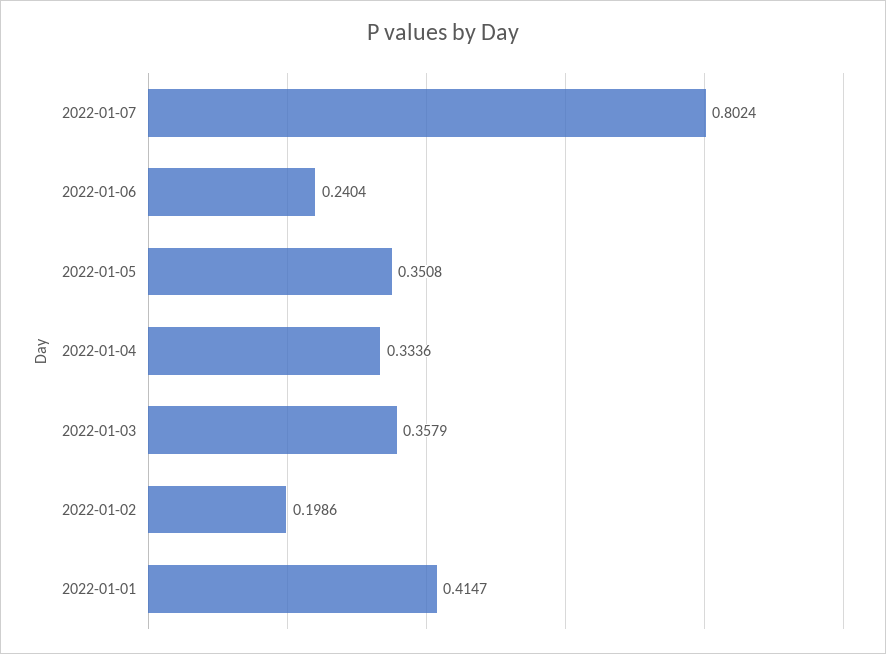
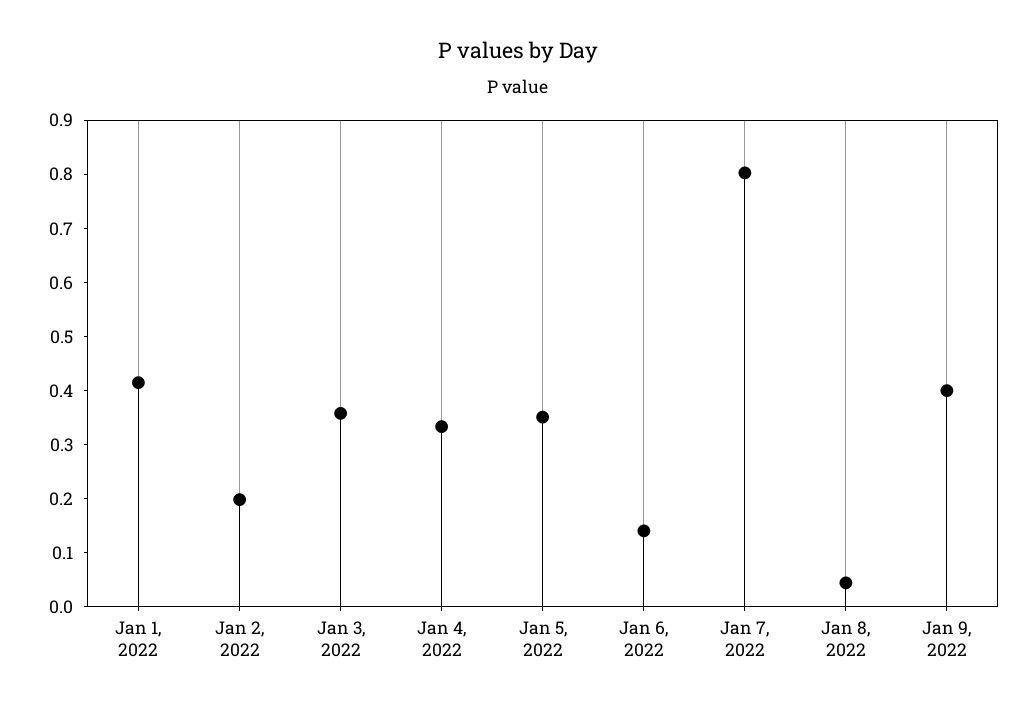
2022-01-06: 0.2404 -> 0.14
Jan 8, 2022: none -> 0.04
Jan 9, 2022: none -> 0.4

